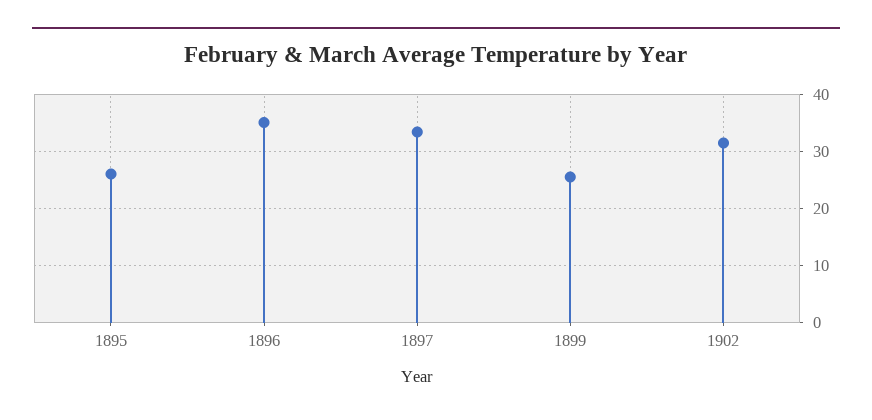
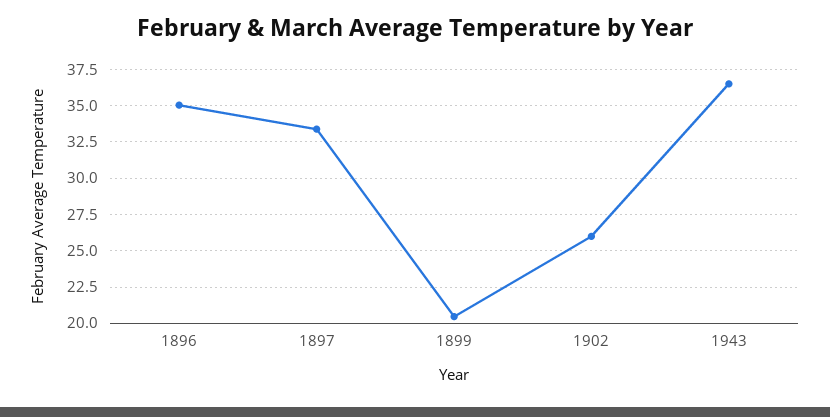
1895: 26 -> none
1899: 26 -> 20.5
1902: 32 -> 26
1943: none -> 36.5

